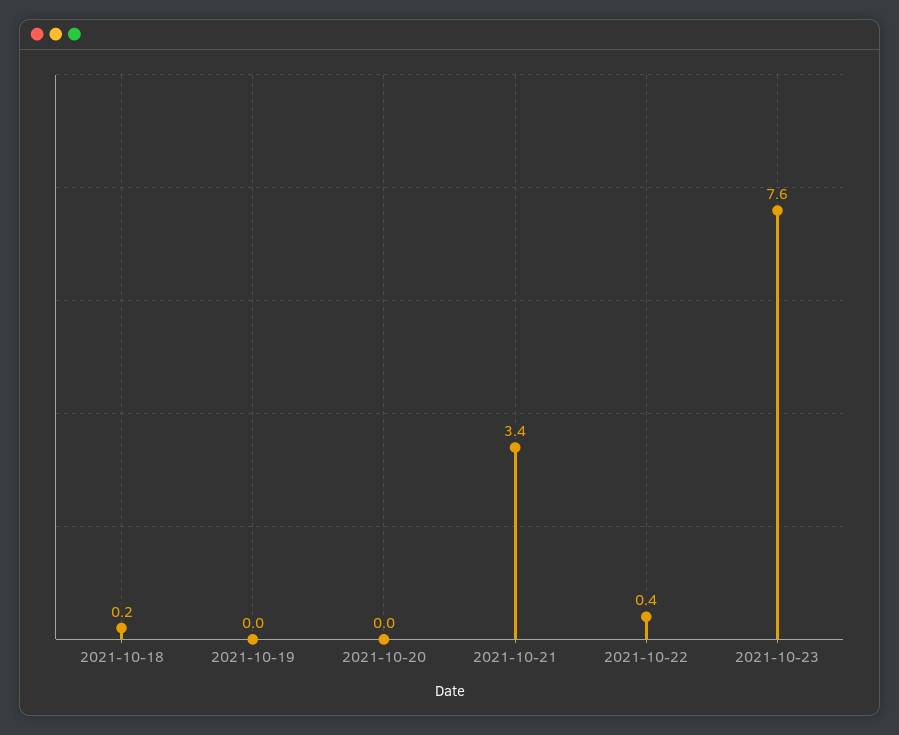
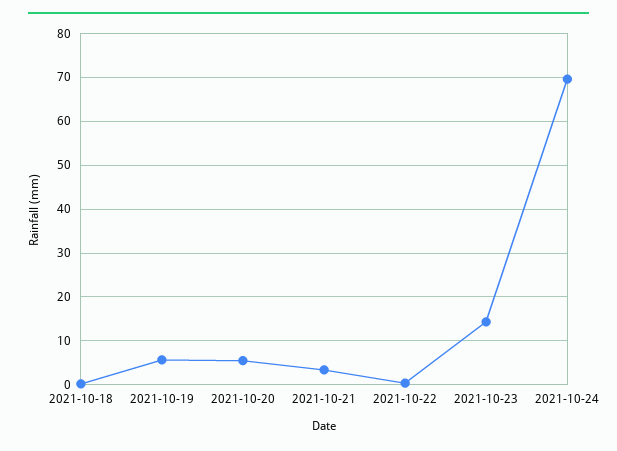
2021-10-19: 0 -> 6
2021-10-20: 0 -> 6
2021-10-23: 7.6 -> 14
2021-10-24: none -> 70

